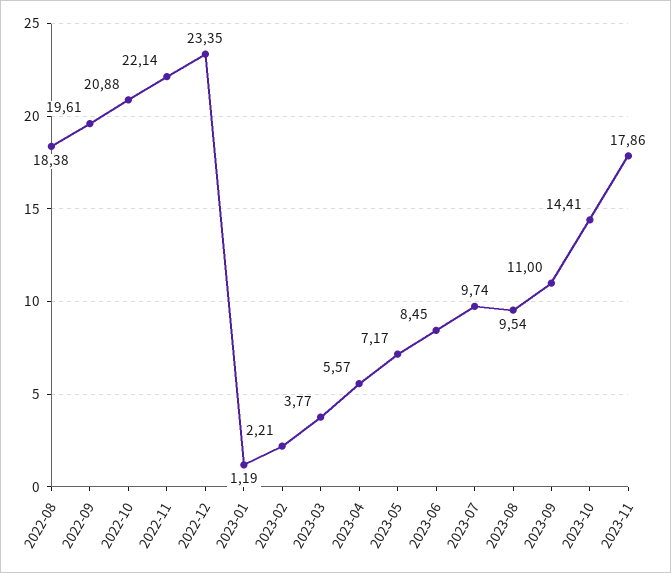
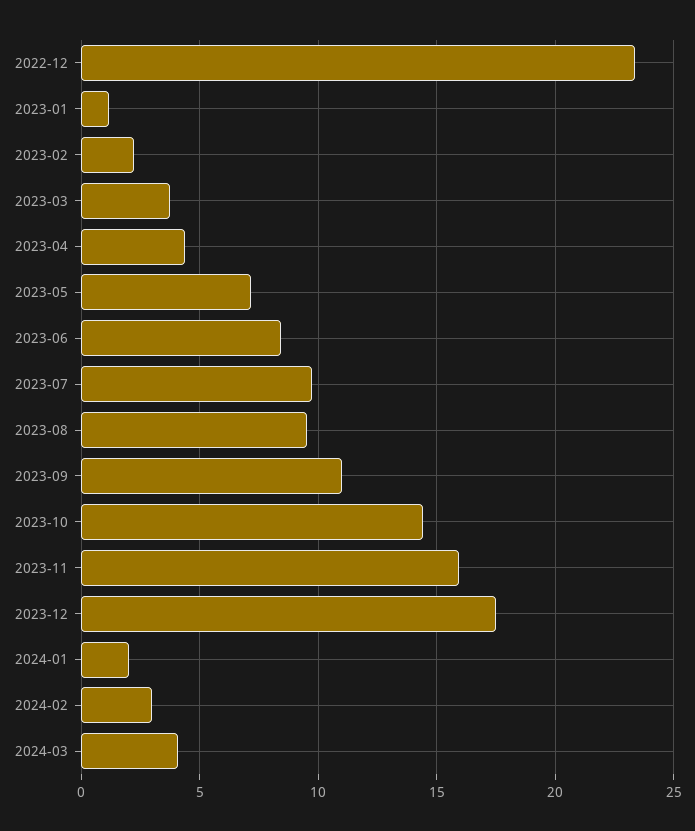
2022-08: 18.38 -> none
2022-09: 19.61 -> none
2022-10: 20.88 -> none
2022-11: 22.14 -> none
2023-04: 5.57 -> 4.5
2023-11: 17.86 -> 16
2023-12: none -> 17.5
2024-01: none -> 2
2024-02: none -> 3
2024-03: none -> 4

